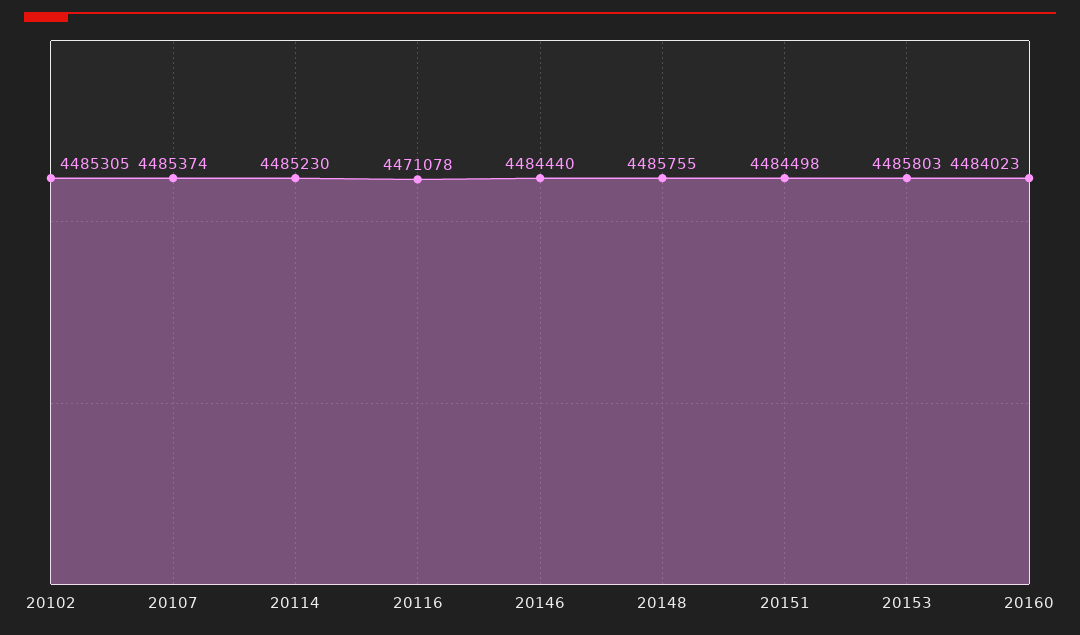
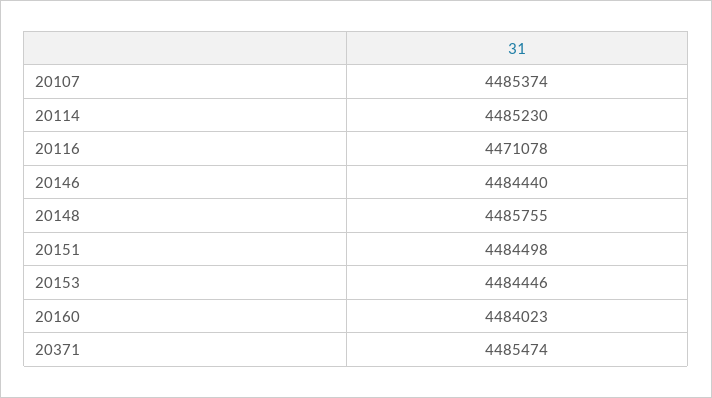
20102: 4485305 -> none
20153: 4485803 -> 4484446
20371: none -> 4485474

